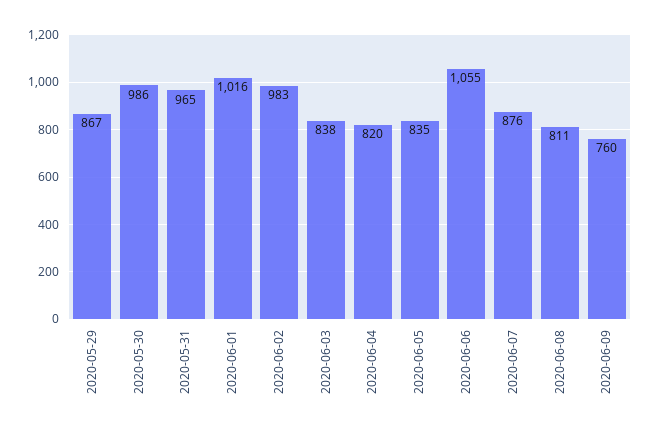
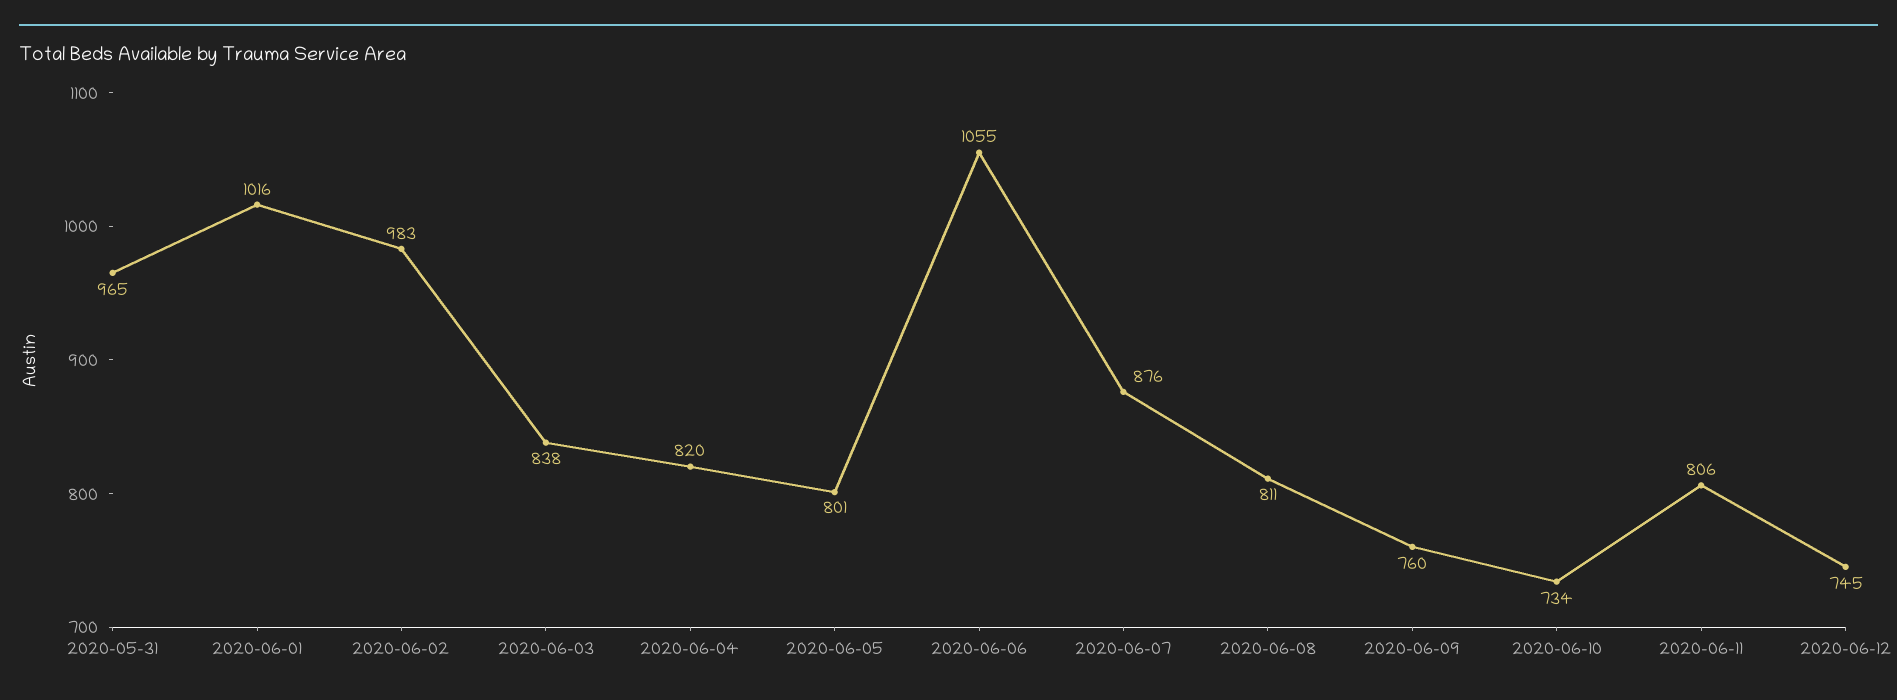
2020-05-29: 867 -> none
2020-05-30: 986 -> none
2020-06-05: 835 -> 801
2020-06-10: none -> 734
2020-06-11: none -> 806
2020-06-12: none -> 745

